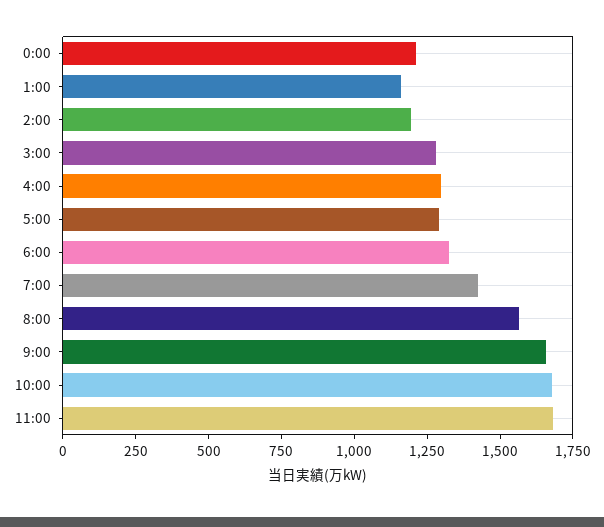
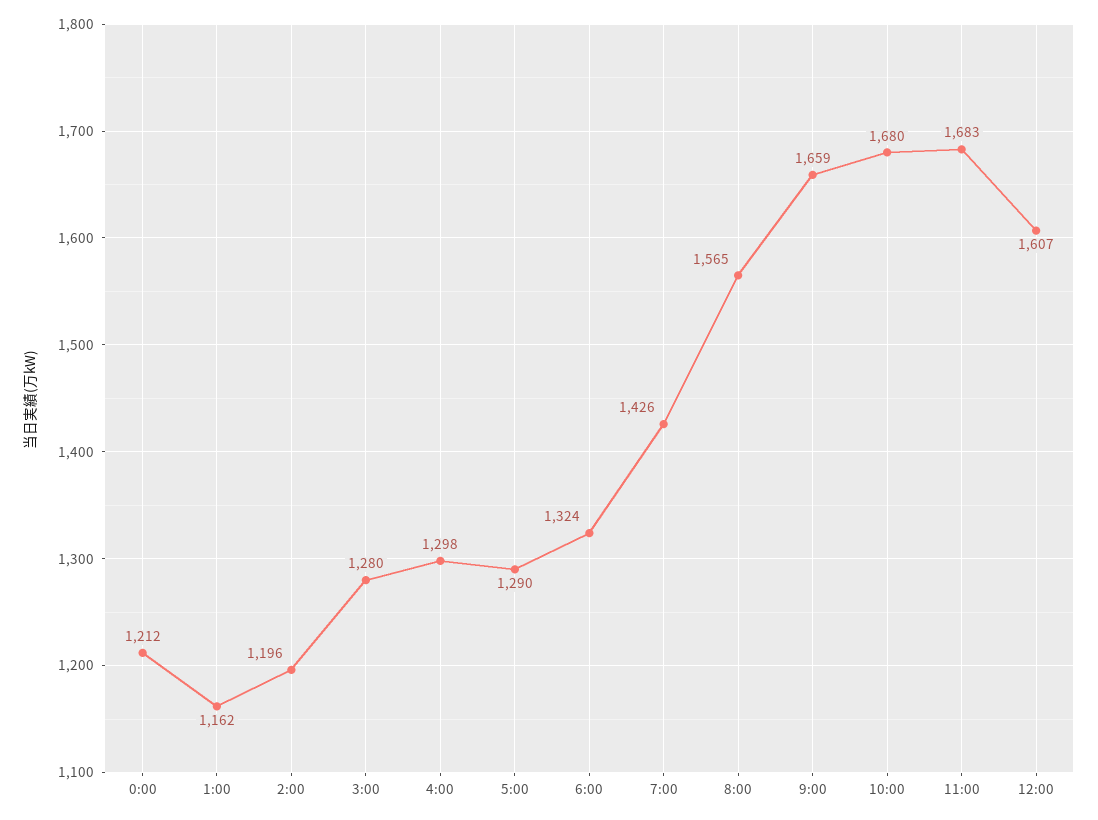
12:00: none -> 1607

